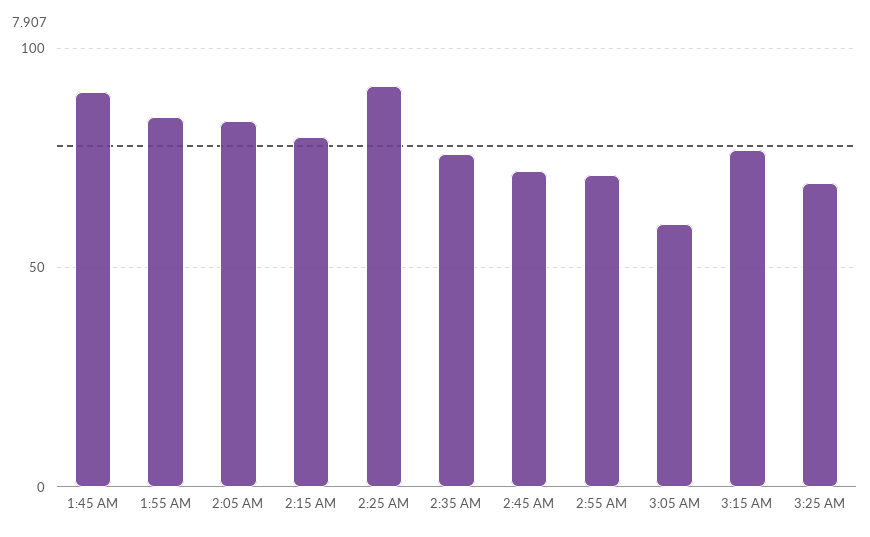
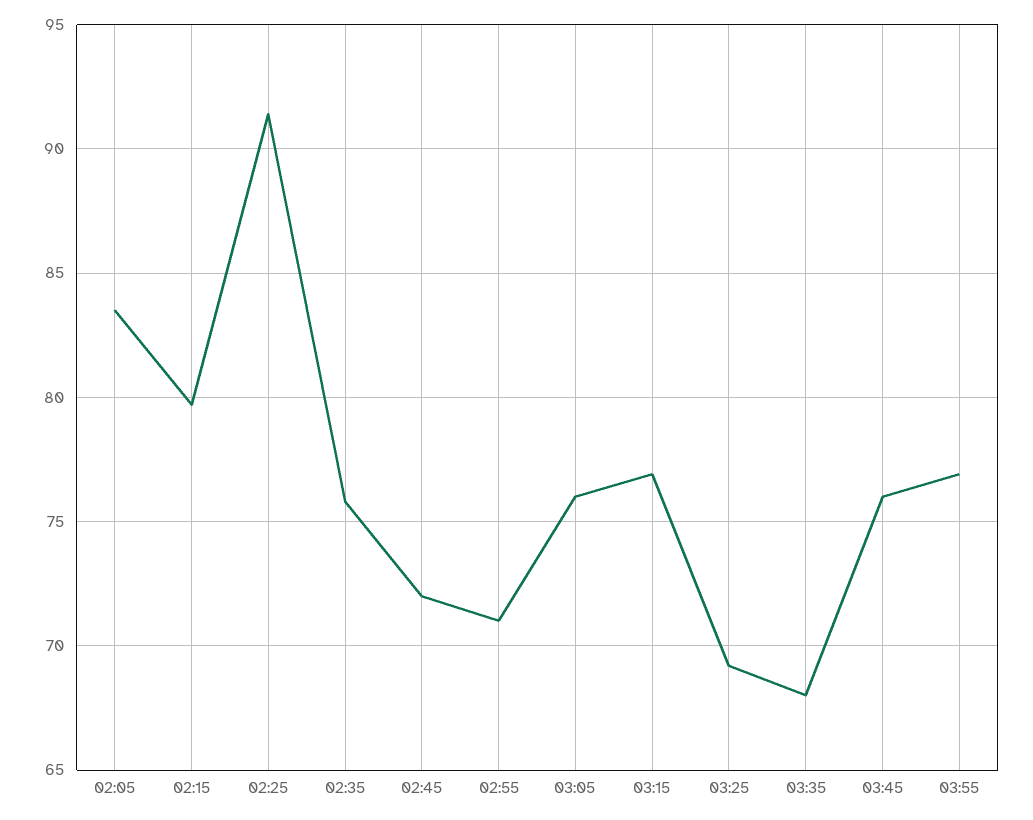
1:45 AM: 90 -> none
1:55 AM: 85 -> none
3:05 AM: 60 -> 76
03:35: none -> 68
03:45: none -> 76
03:55: none -> 77

